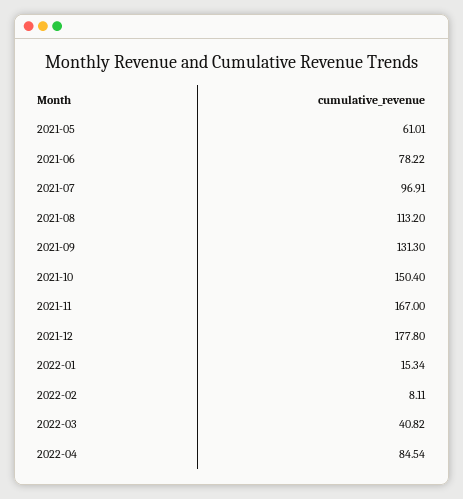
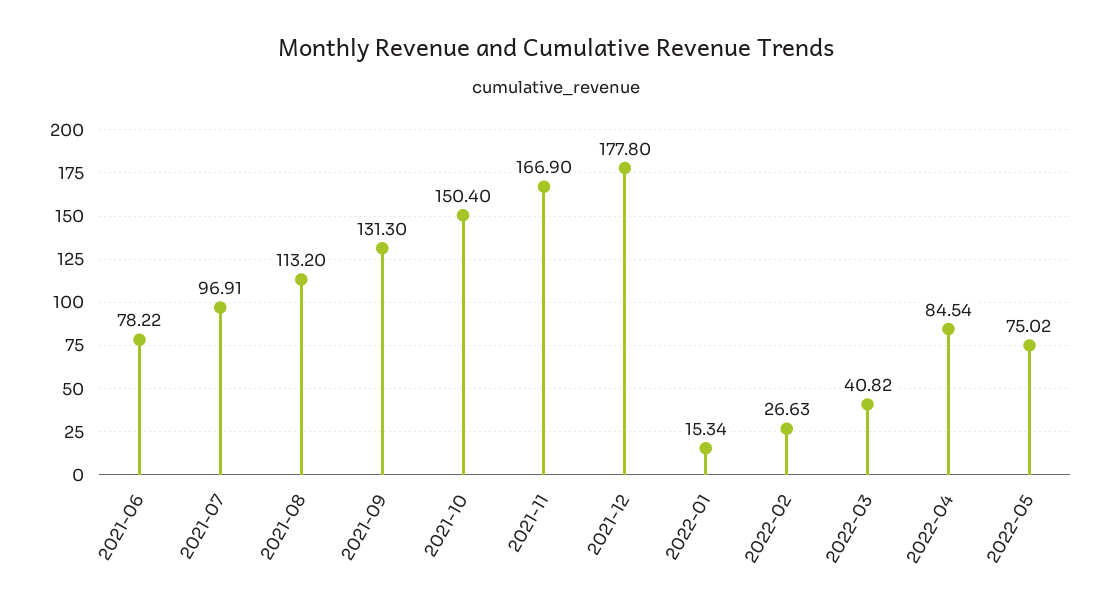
2021-05: 61.01 -> none
2021-11: 167 -> 166.9
2022-02: 8.11 -> 26.63
2022-05: none -> 75.02

